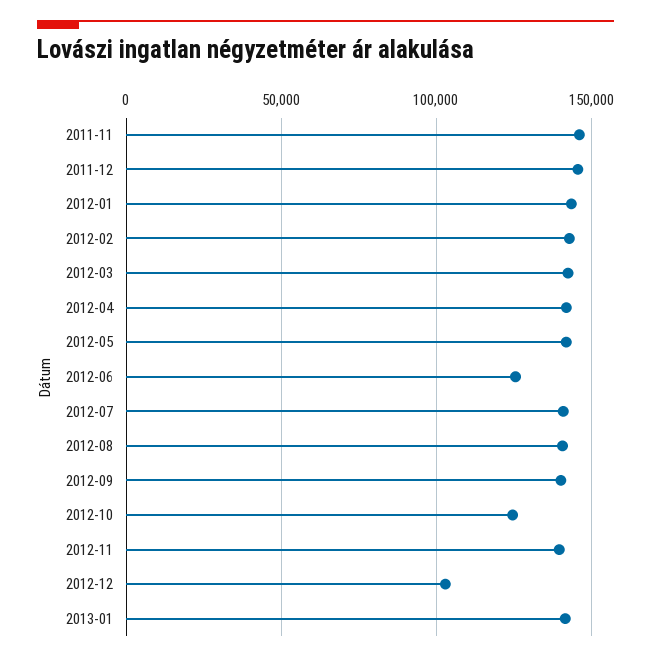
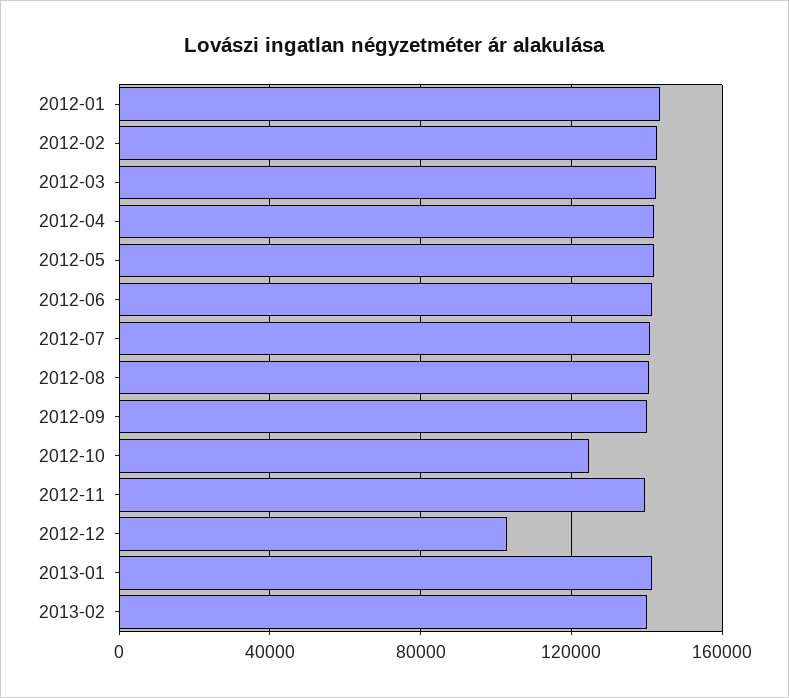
2011-11: 145000 -> none
2011-12: 145000 -> none
2012-06: 125000 -> 140000
2013-02: none -> 140000

